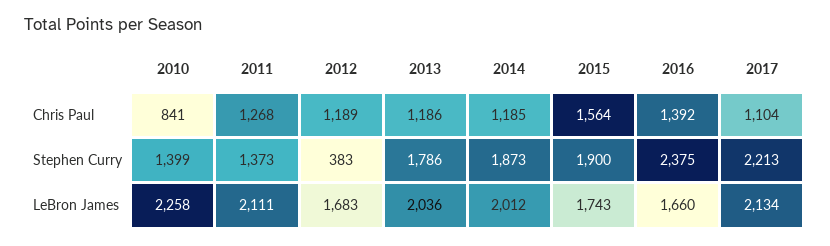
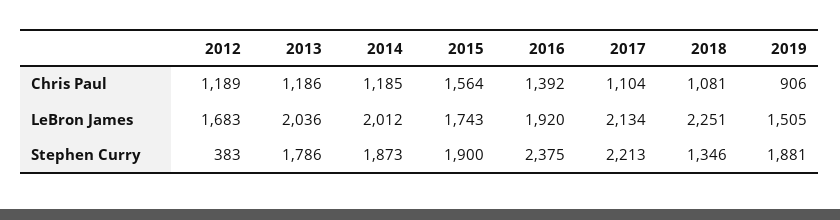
2010, Chris Paul: 841 -> none
2011, Chris Paul: 1268 -> none
2010, Stephen Curry: 1399 -> none
2011, Stephen Curry: 1373 -> none
2010, LeBron James: 2258 -> none
2011, LeBron James: 2111 -> none
2016, LeBron James: 1660 -> 1920
2018, Chris Paul: none -> 1081
2019, Chris Paul: none -> 906
2018, LeBron James: none -> 2251
2019, LeBron James: none -> 1505
2018, Stephen Curry: none -> 1346
2019, Stephen Curry: none -> 1881

